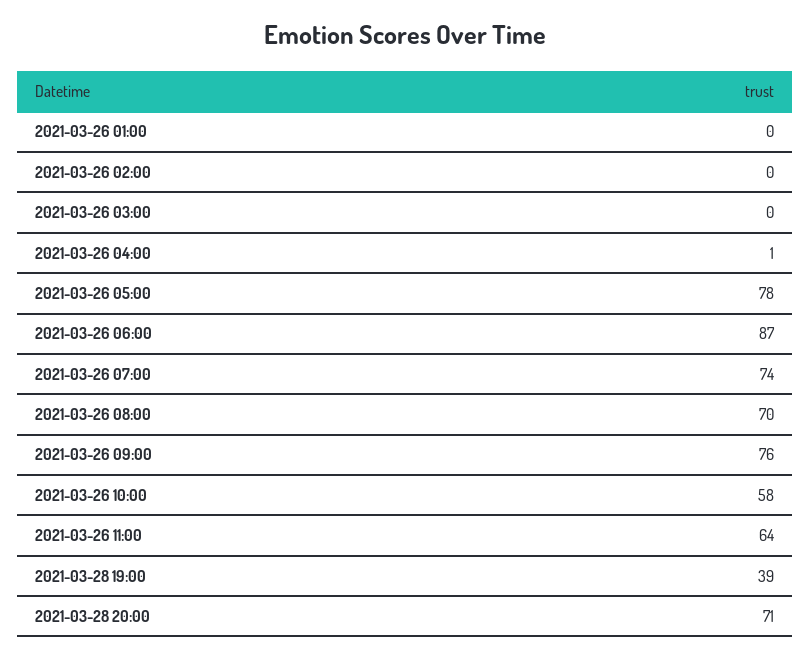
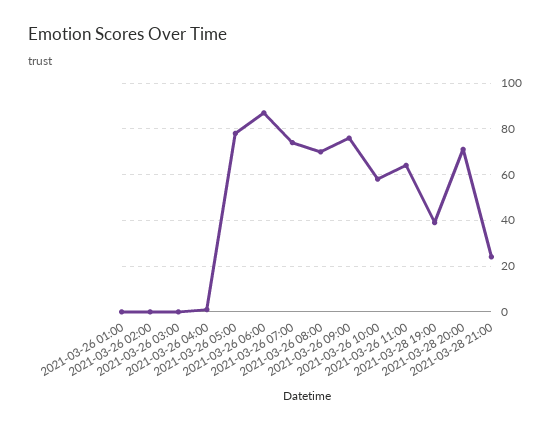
2021-03-28 21:00: none -> 25

